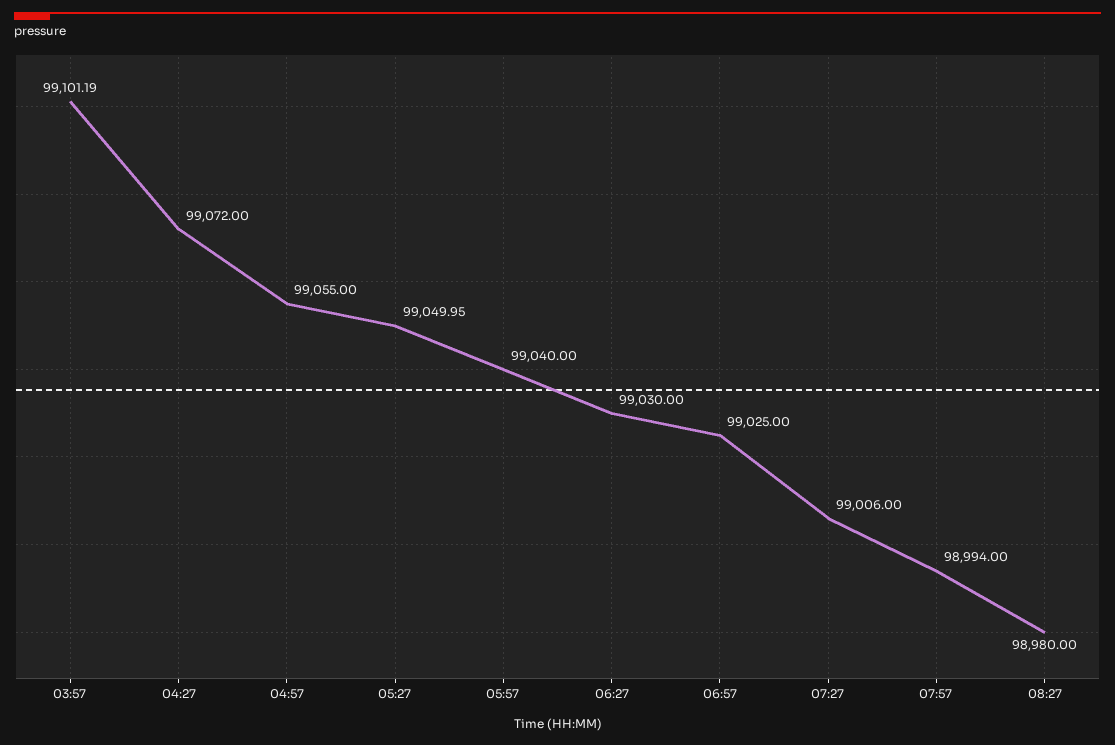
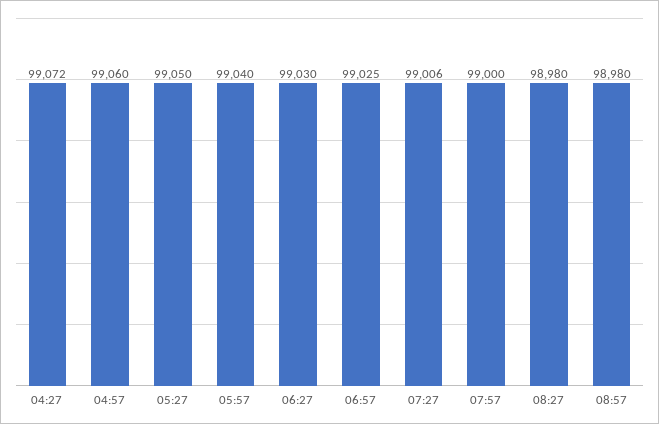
03:57: 99101.19 -> none
04:57: 99055 -> 99060
05:27: 99049.95 -> 99050
07:57: 98994 -> 99000
08:57: none -> 98980

